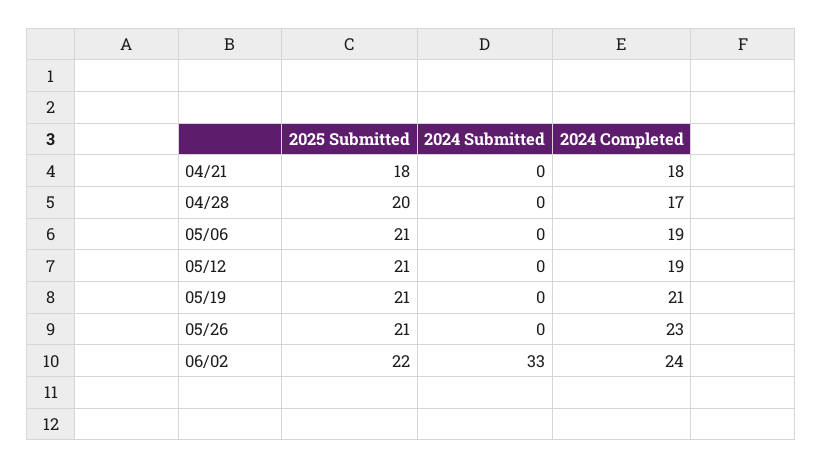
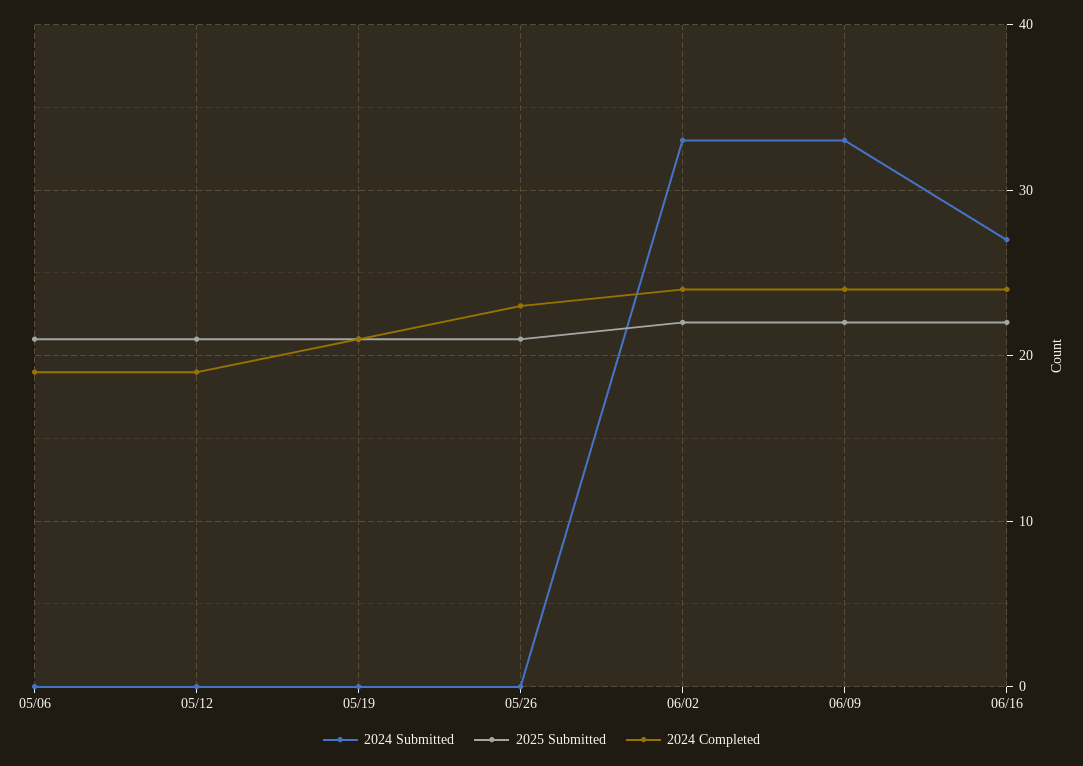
2025 Submitted, 04/21: 18 -> none
2024 Submitted, 04/21: 0 -> none
2024 Completed, 04/21: 18 -> none
2025 Submitted, 04/28: 20 -> none
2024 Submitted, 04/28: 0 -> none
2024 Completed, 04/28: 17 -> none
2024 Submitted, 06/09: none -> 33
2025 Submitted, 06/09: none -> 22
2024 Completed, 06/09: none -> 24
2024 Submitted, 06/16: none -> 27
2025 Submitted, 06/16: none -> 22
2024 Completed, 06/16: none -> 24

